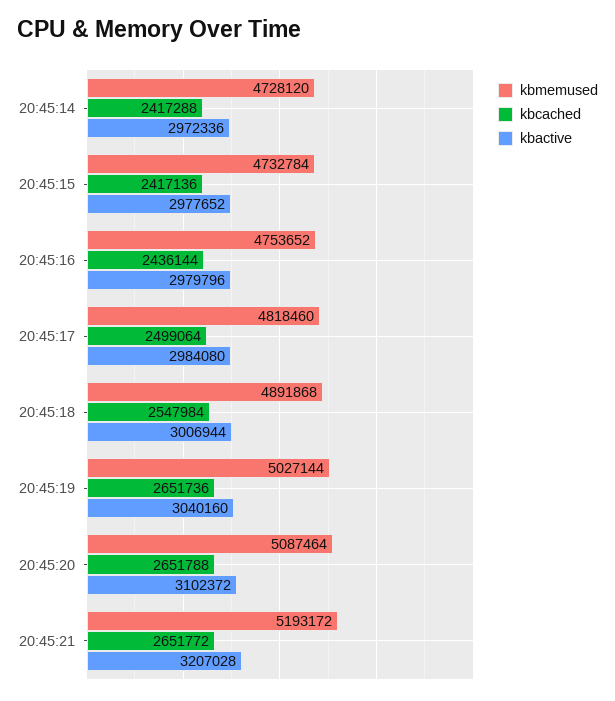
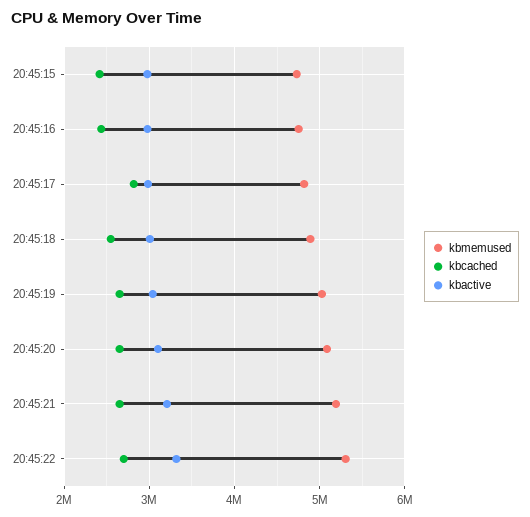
kbmemused, 20:45:14: 4728120 -> none
kbcached, 20:45:14: 2417288 -> none
kbactive, 20:45:14: 2972336 -> none
kbcached, 20:45:17: 2499064 -> 2800000
kbmemused, 20:45:22: none -> 5300000
kbcached, 20:45:22: none -> 2700000
kbactive, 20:45:22: none -> 3300000

